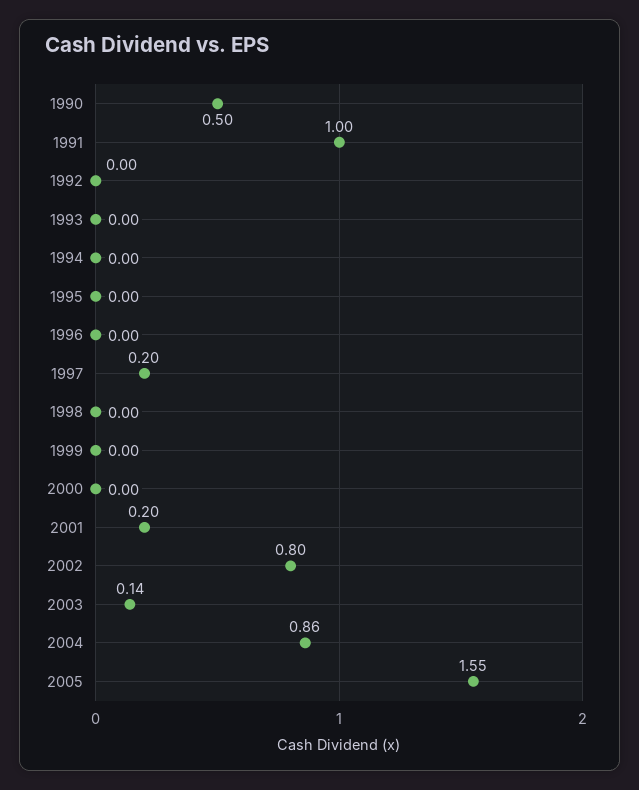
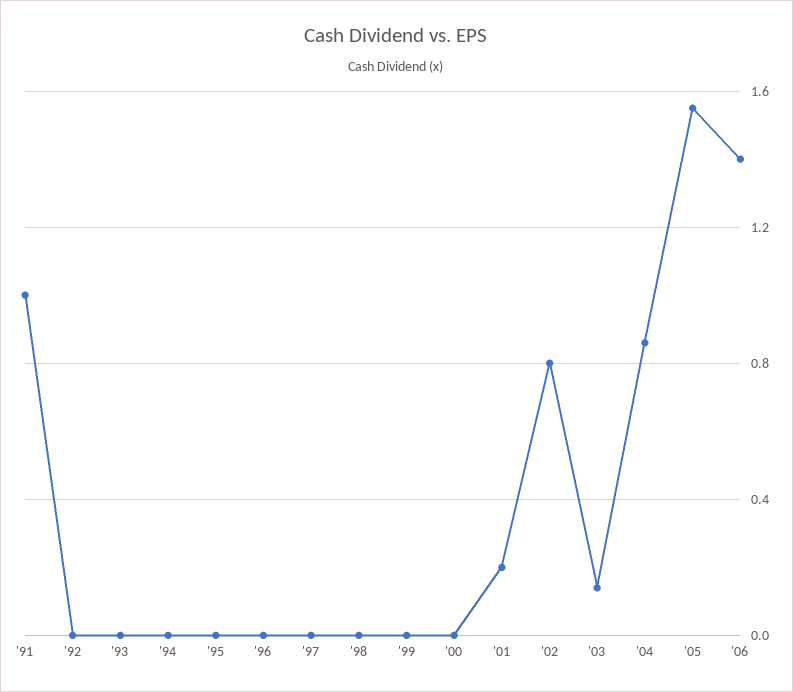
1990: 0.5 -> none
1997: 0.2 -> 0
'06: none -> 1.4

